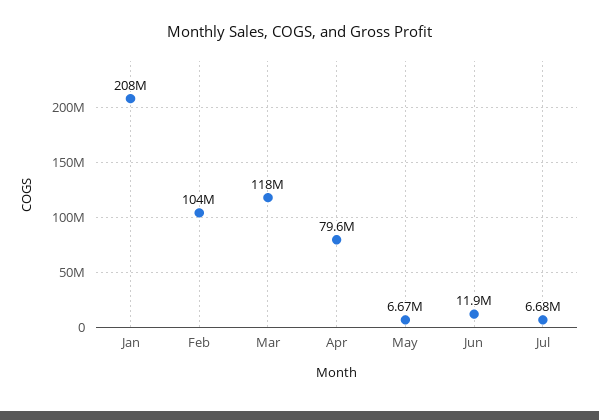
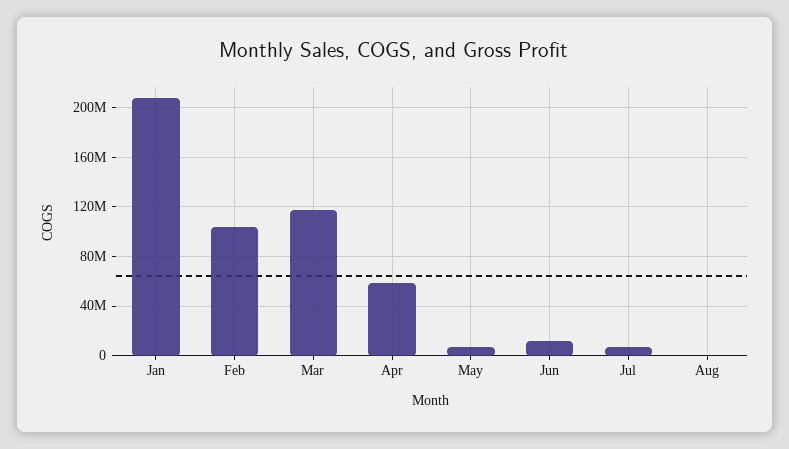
Apr: 79600000 -> 60000000
Aug: none -> 0

